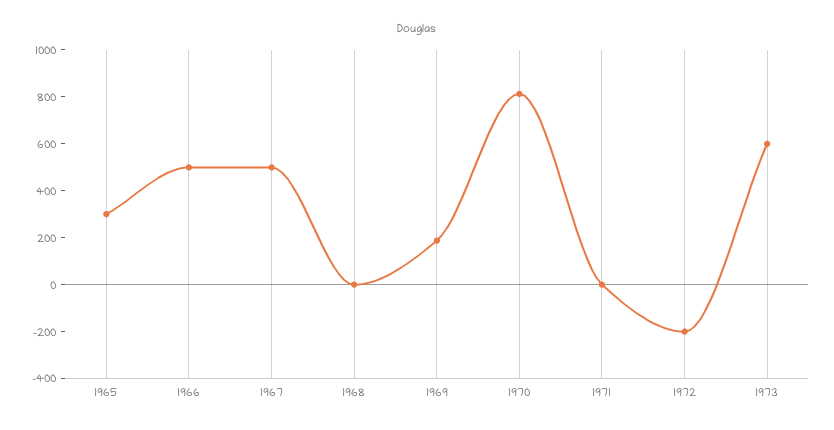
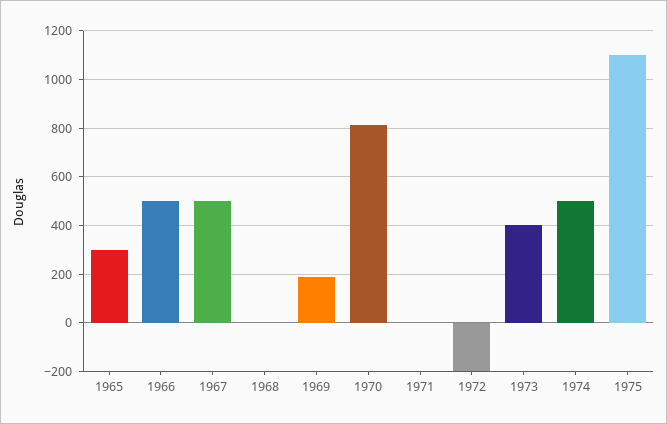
1973: 600 -> 400
1974: none -> 500
1975: none -> 1100

